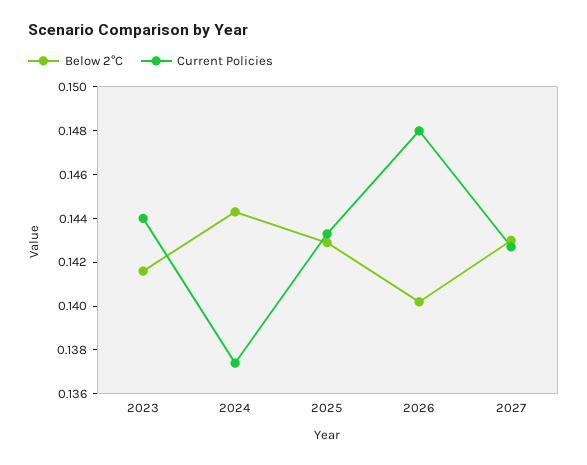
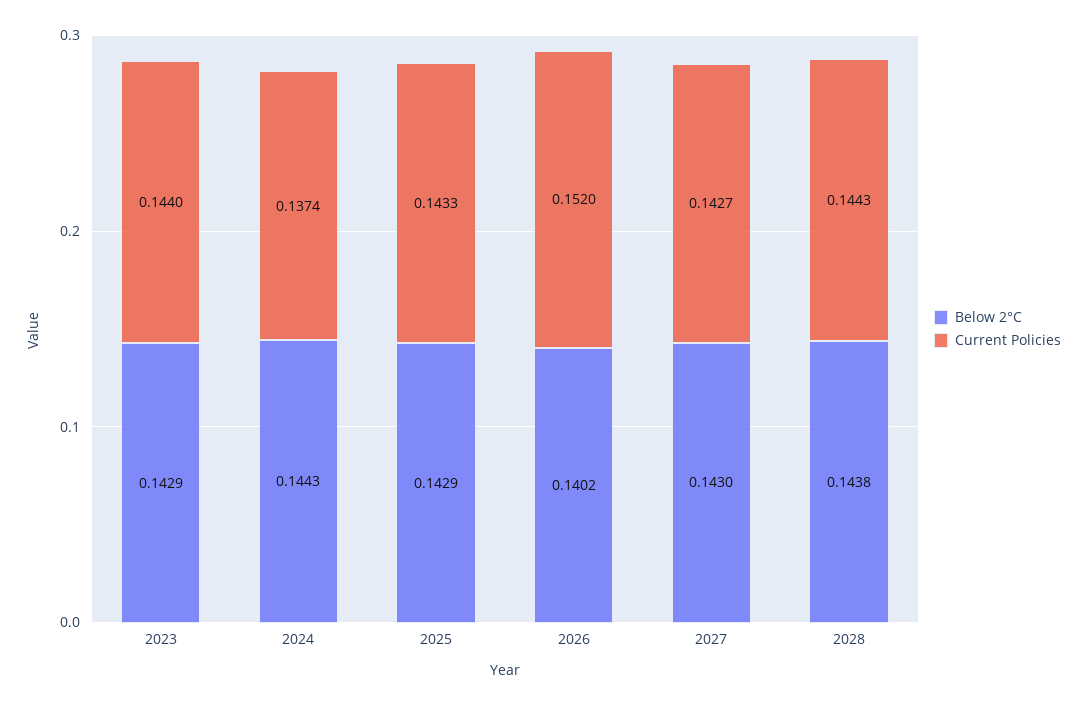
Below 2°C, 2023: 0.1415 -> 0.1429
Current Policies, 2026: 0.148 -> 0.152
Below 2°C, 2028: none -> 0.1438
Current Policies, 2028: none -> 0.1443

